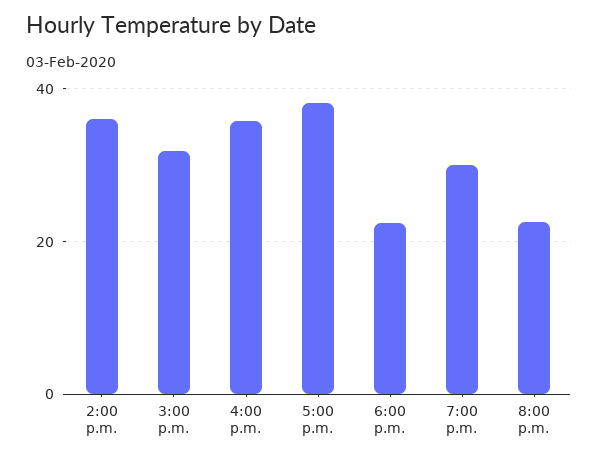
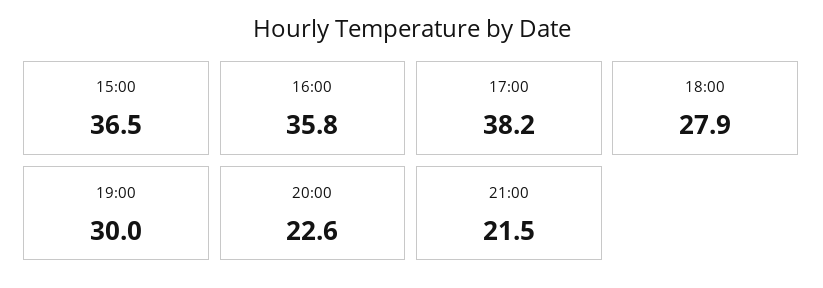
2:00 p.m.: 36 -> none
3:00 p.m.: 32 -> 36.5
6:00 p.m.: 22 -> 27.9
21:00: none -> 21.5

